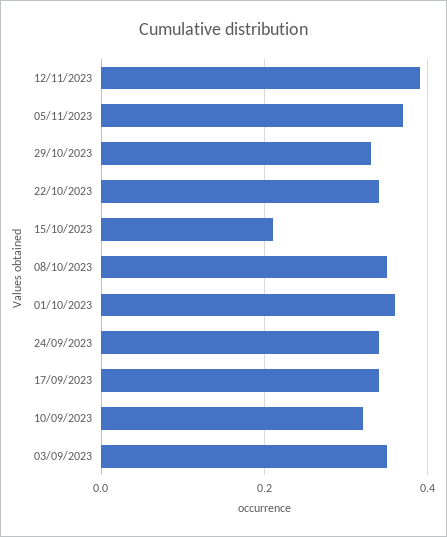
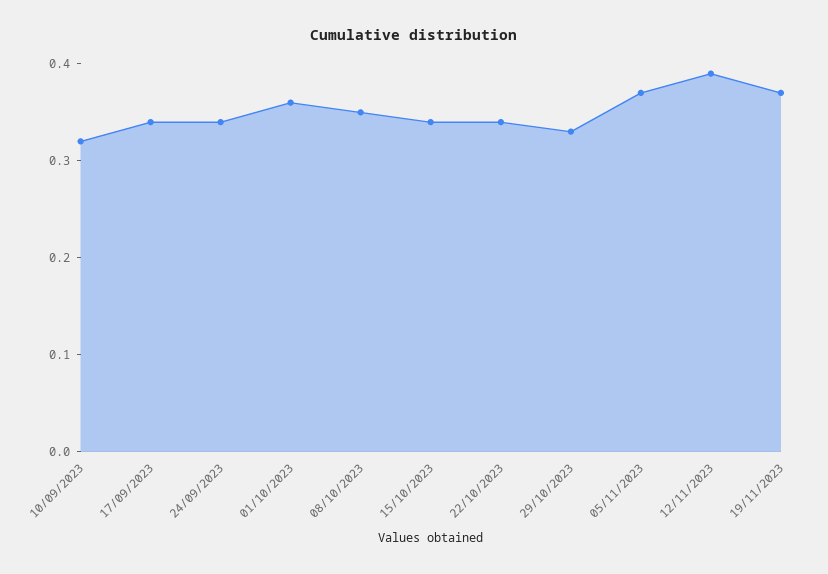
15/10/2023: 0.2 -> 0.34
03/09/2023: 0.35 -> none
19/11/2023: none -> 0.37

